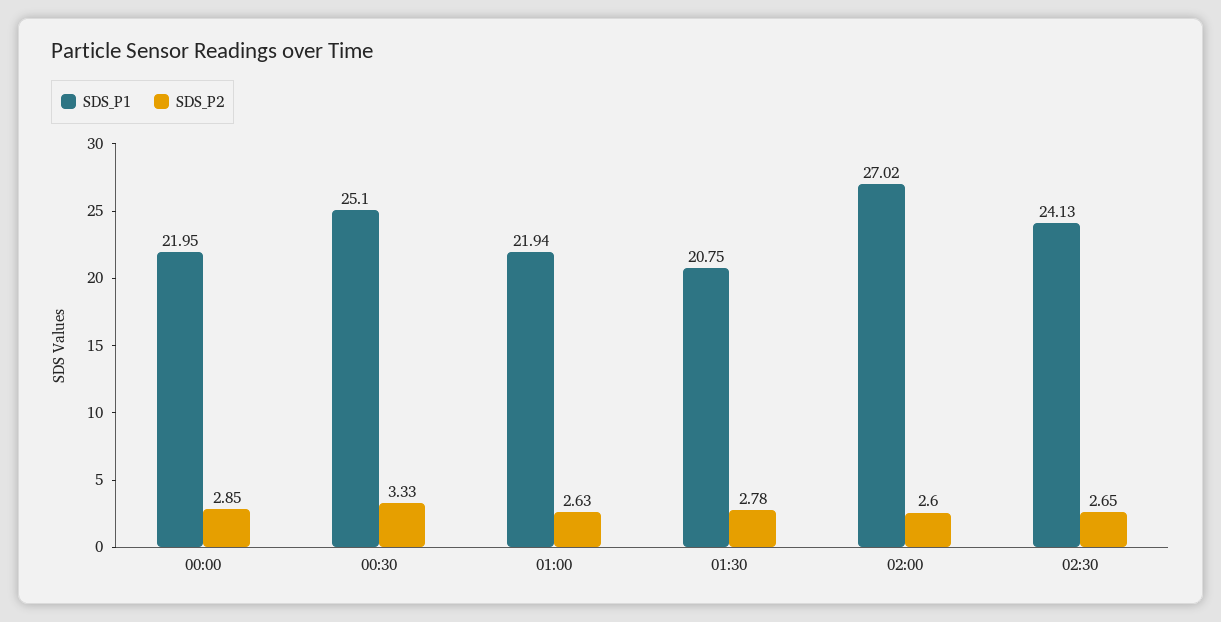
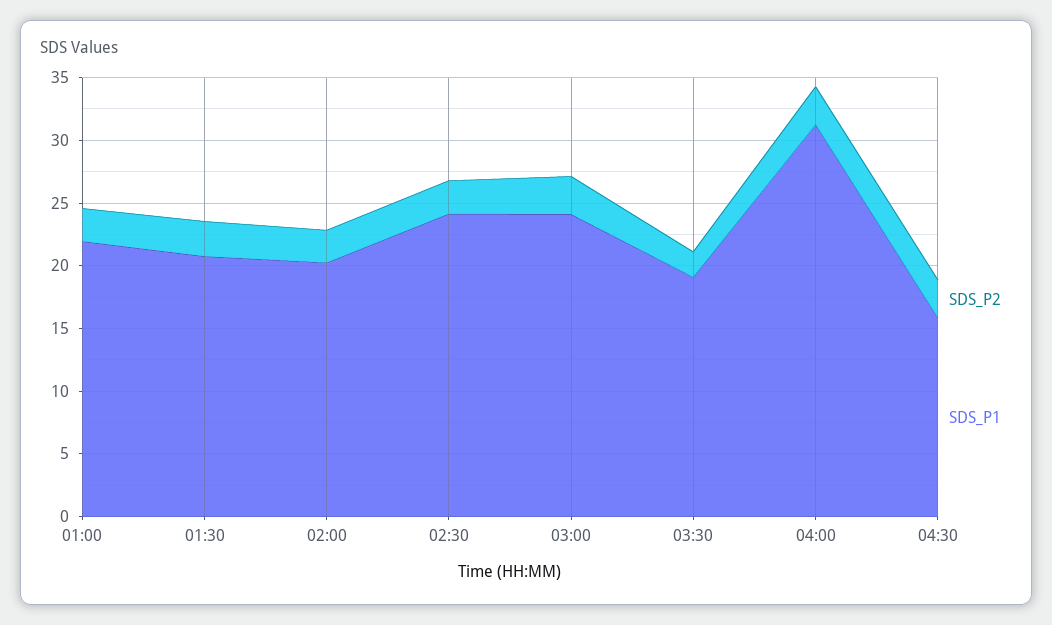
SDS_P1, 00:00: 21.95 -> none
SDS_P2, 00:00: 2.85 -> none
SDS_P1, 00:30: 25.1 -> none
SDS_P2, 00:30: 3.33 -> none
SDS_P1, 02:00: 27.02 -> 20
SDS_P2, 03:00: none -> 3
SDS_P1, 03:00: none -> 24
SDS_P2, 03:30: none -> 2
SDS_P1, 03:30: none -> 19
SDS_P2, 04:00: none -> 3
SDS_P1, 04:00: none -> 31
SDS_P2, 04:30: none -> 3
SDS_P1, 04:30: none -> 16

